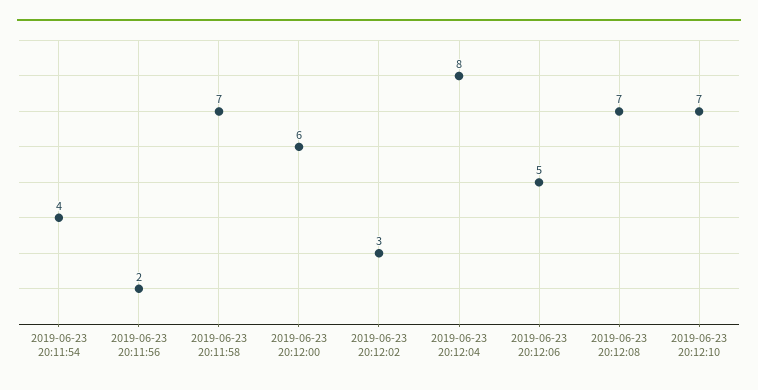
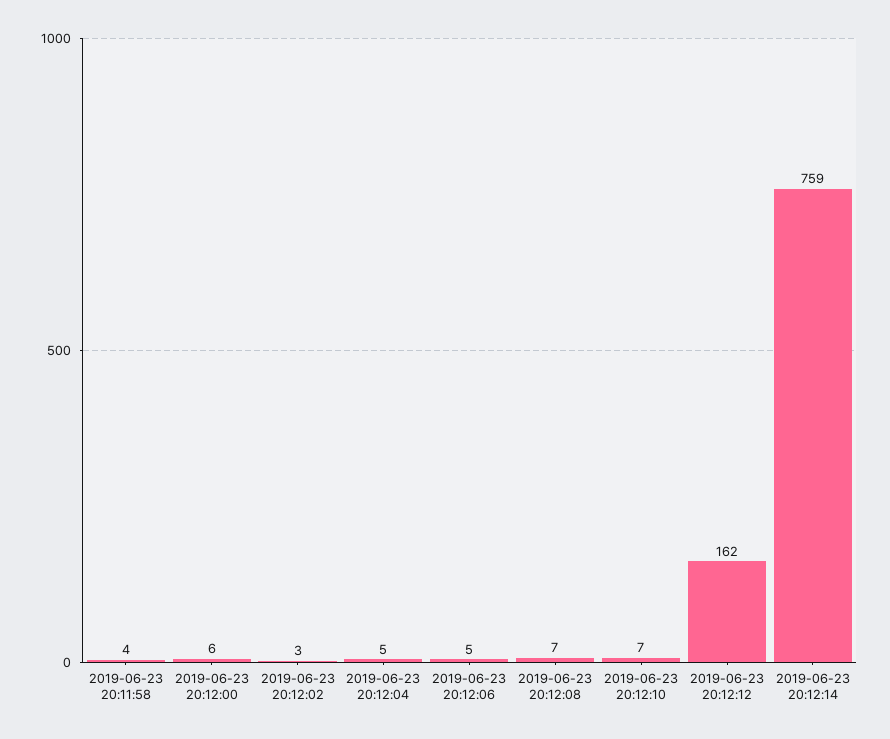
2019-06-23 20:11:54: 4 -> none
2019-06-23 20:11:56: 2 -> none
2019-06-23 20:11:58: 7 -> 4
2019-06-23 20:12:04: 8 -> 5
2019-06-23 20:12:12: none -> 162
2019-06-23 20:12:14: none -> 759

